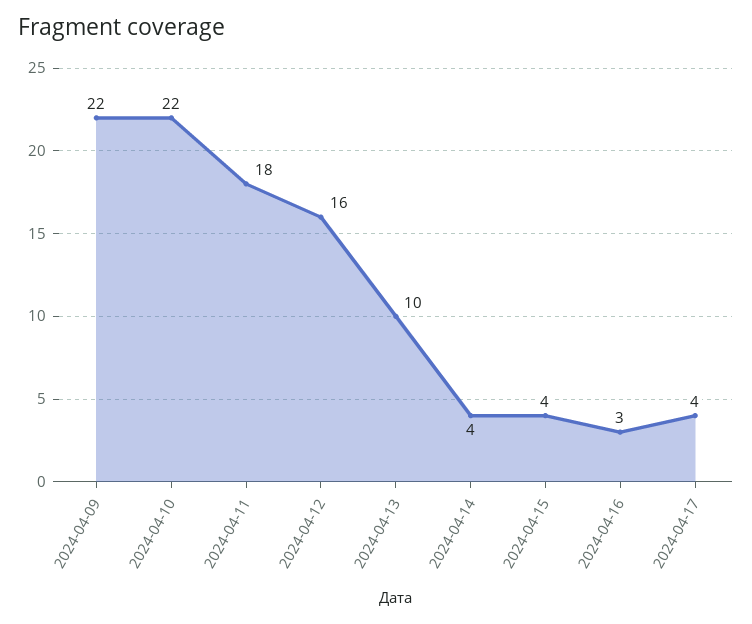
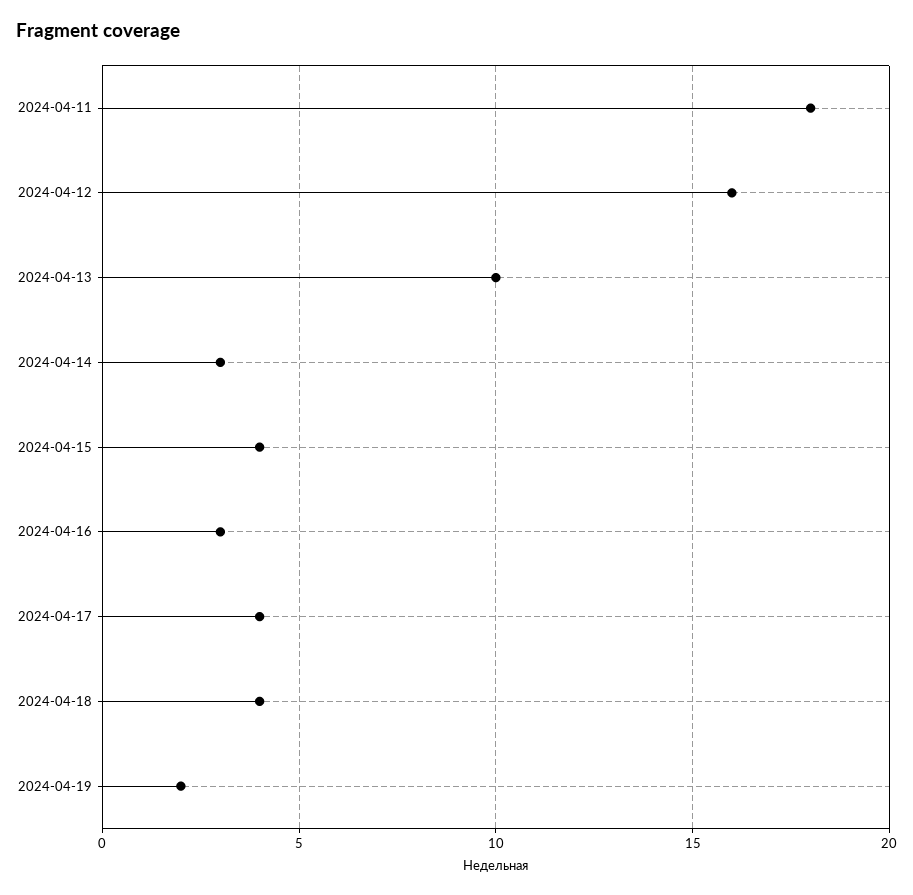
2024-04-09: 22 -> none
2024-04-10: 22 -> none
2024-04-14: 4 -> 3
2024-04-18: none -> 4
2024-04-19: none -> 2

